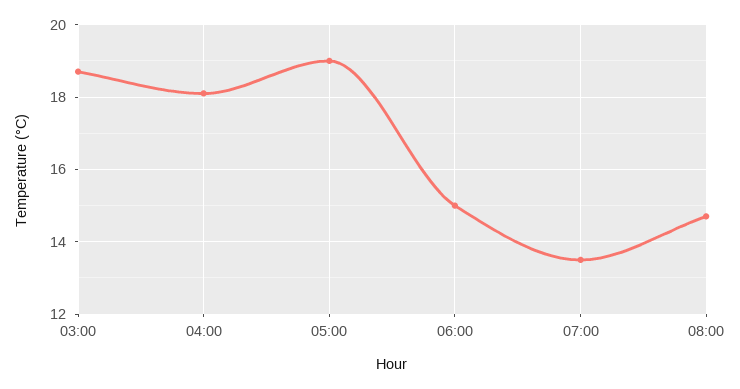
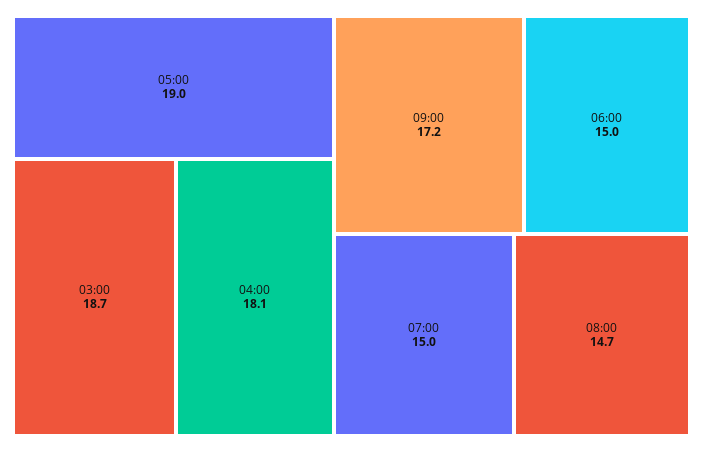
07:00: 13.5 -> 15
09:00: none -> 17.2

